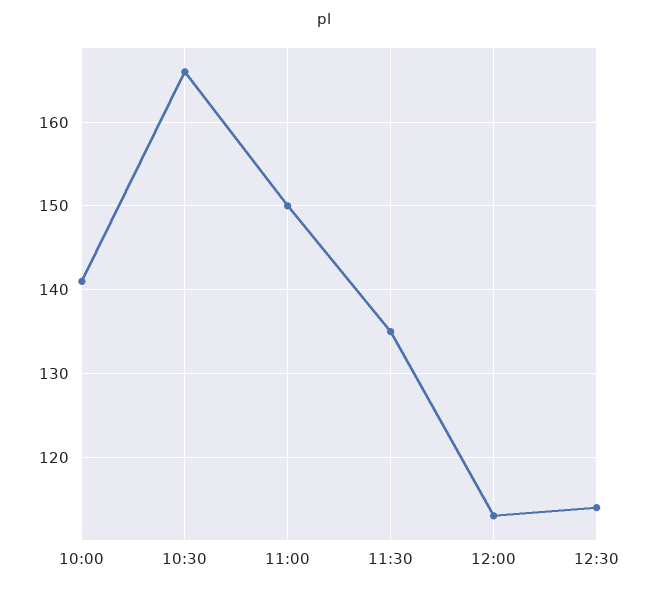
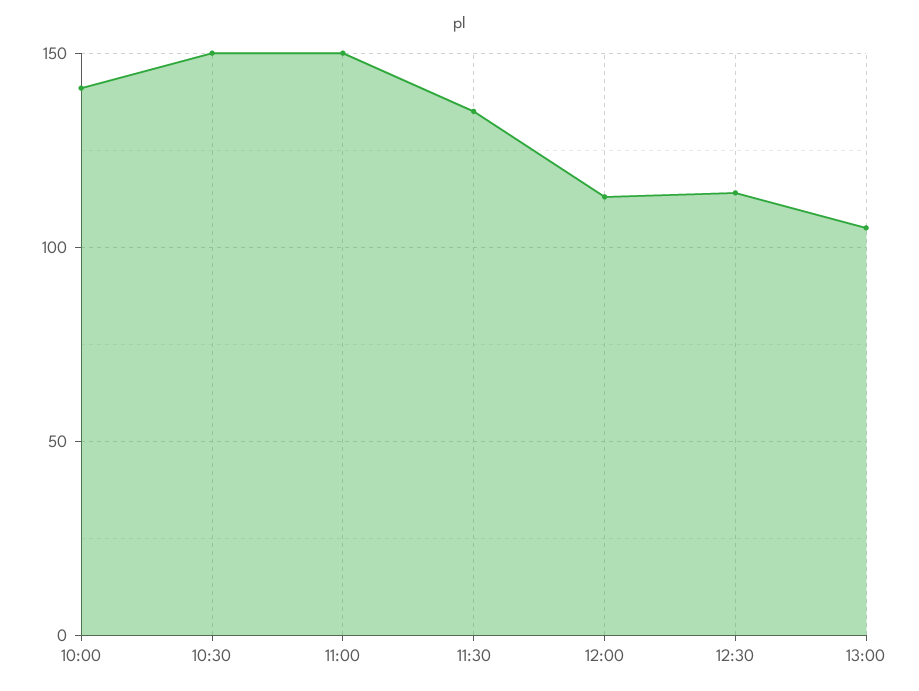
10:30: 166 -> 150
13:00: none -> 105

